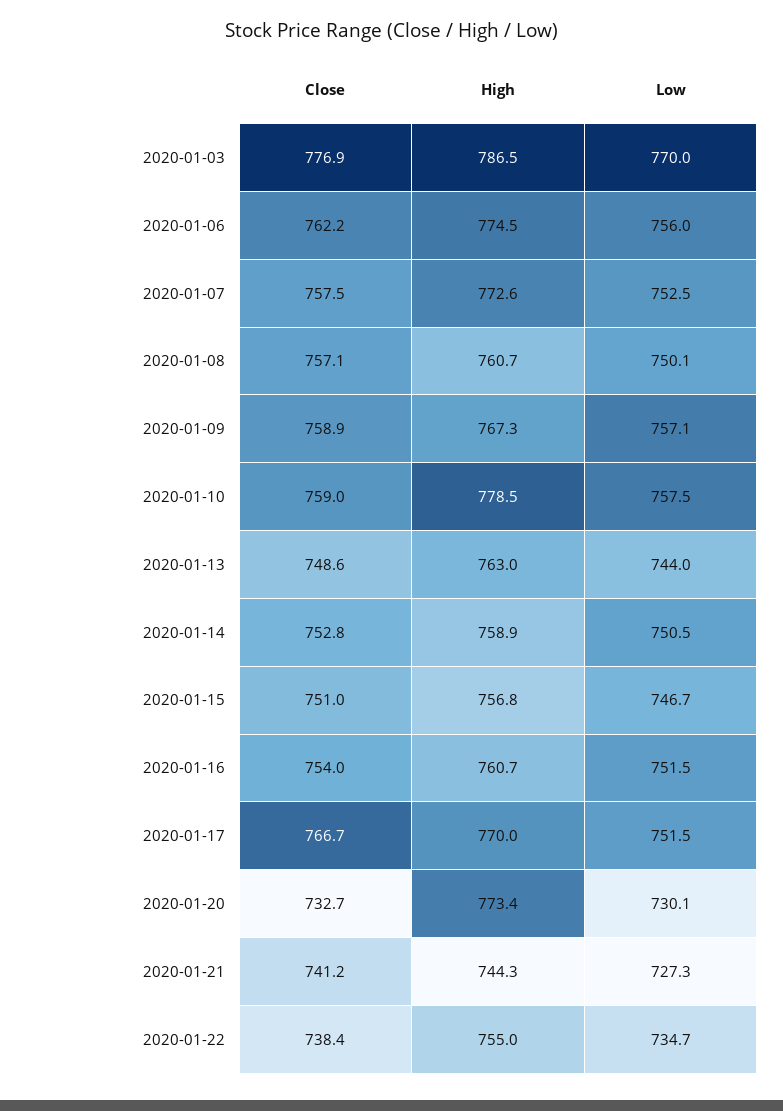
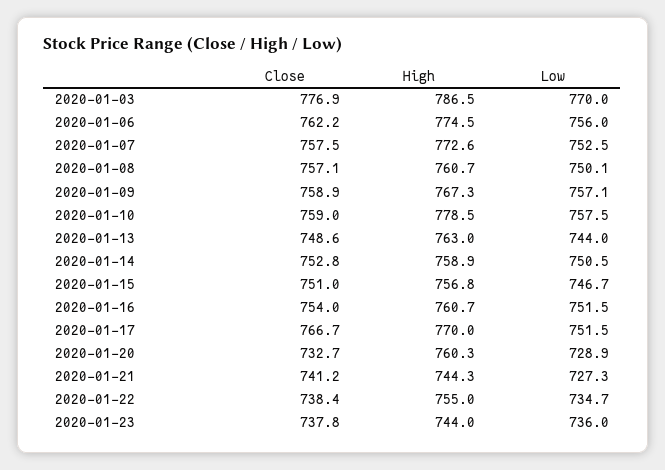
High, 2020-01-20: 773.4 -> 760.3
Low, 2020-01-20: 730.1 -> 728.9
Close, 2020-01-23: none -> 737.8
High, 2020-01-23: none -> 744
Low, 2020-01-23: none -> 736

